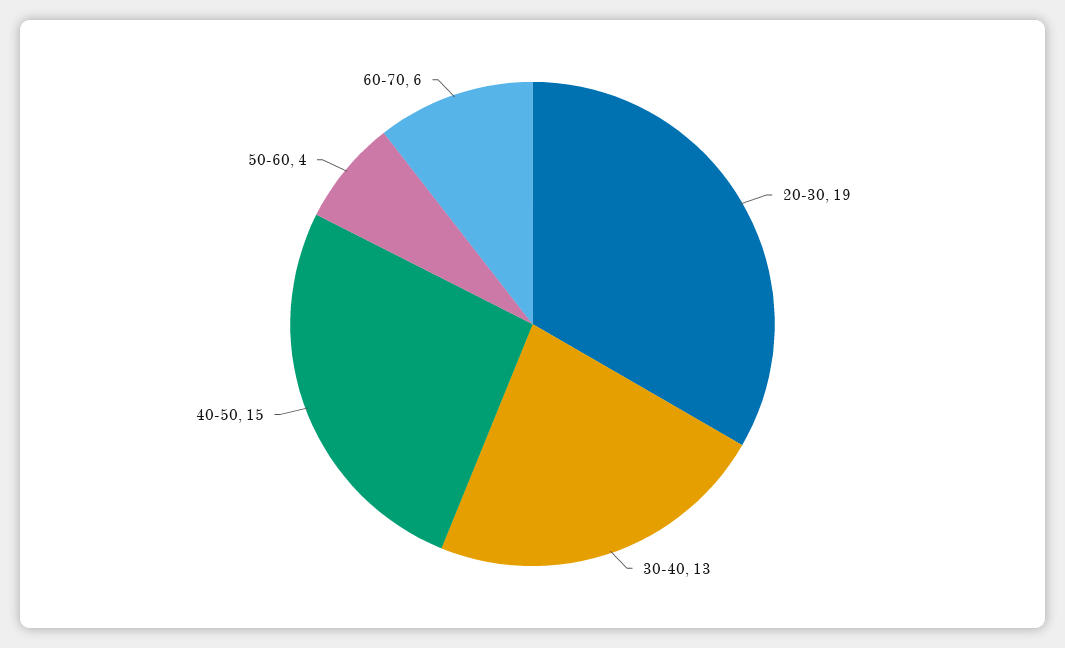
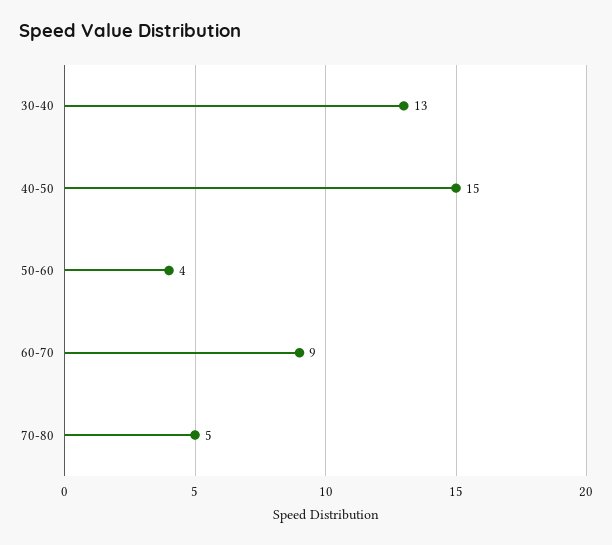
20-30: 19 -> none
60-70: 6 -> 9
70-80: none -> 5

